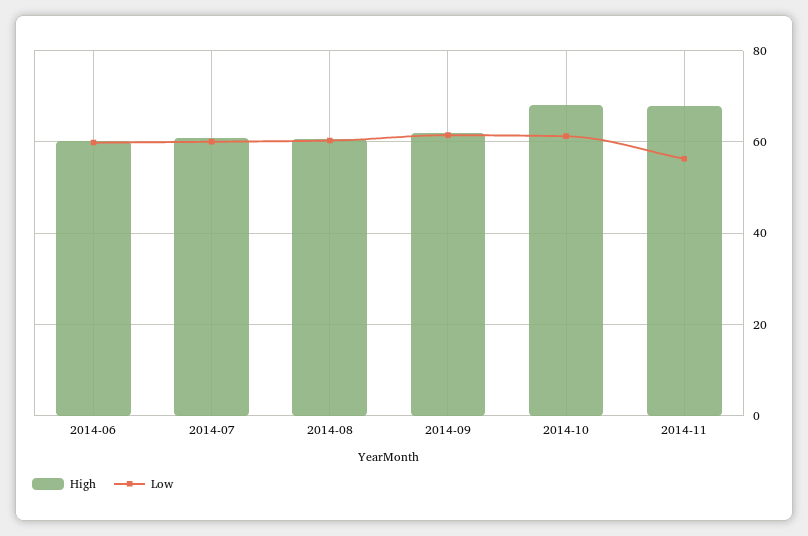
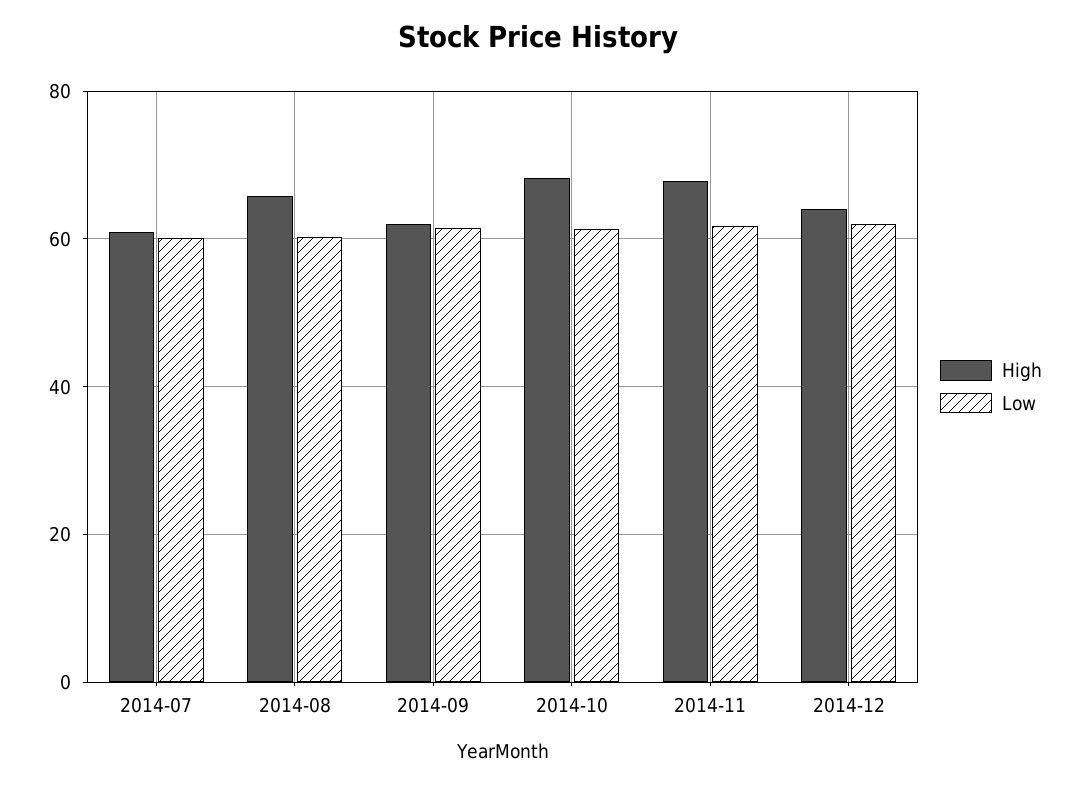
High, 2014-06: 60 -> none
Low, 2014-06: 60 -> none
High, 2014-08: 60 -> 66
Low, 2014-11: 56 -> 62
High, 2014-12: none -> 64
Low, 2014-12: none -> 62

